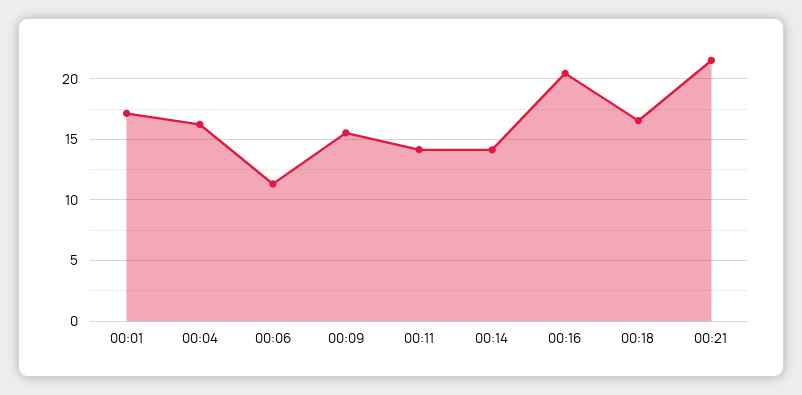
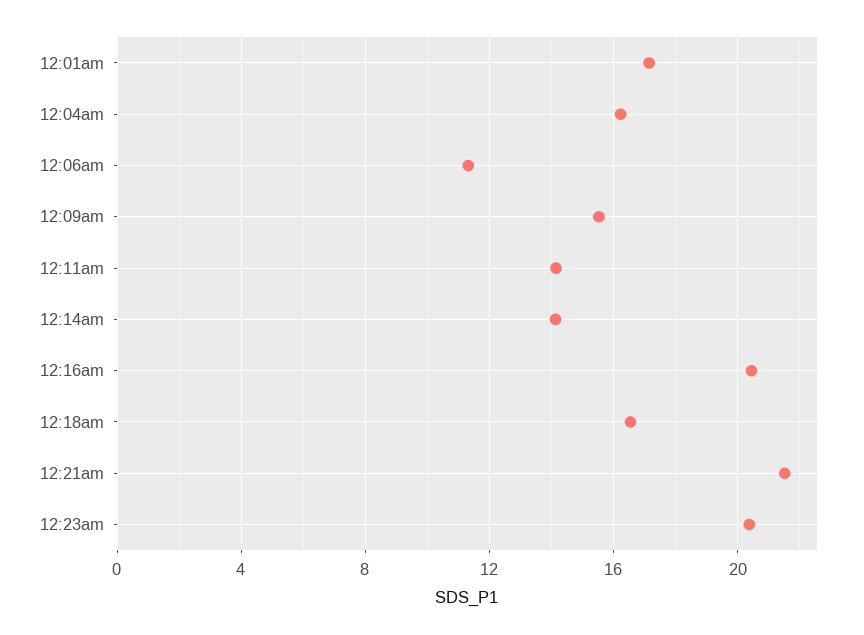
12:23am: none -> 20.5

